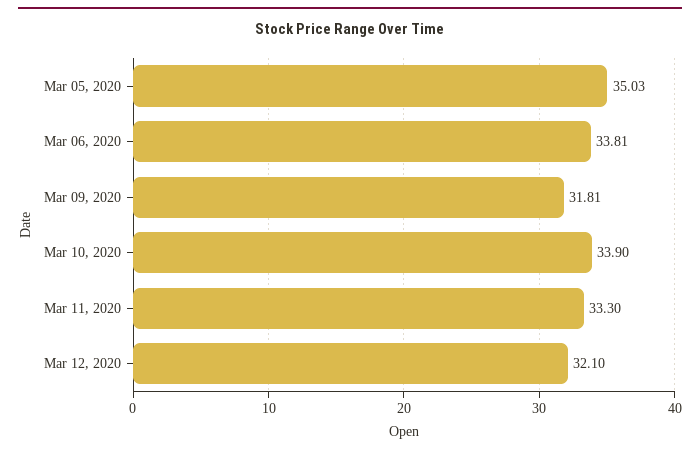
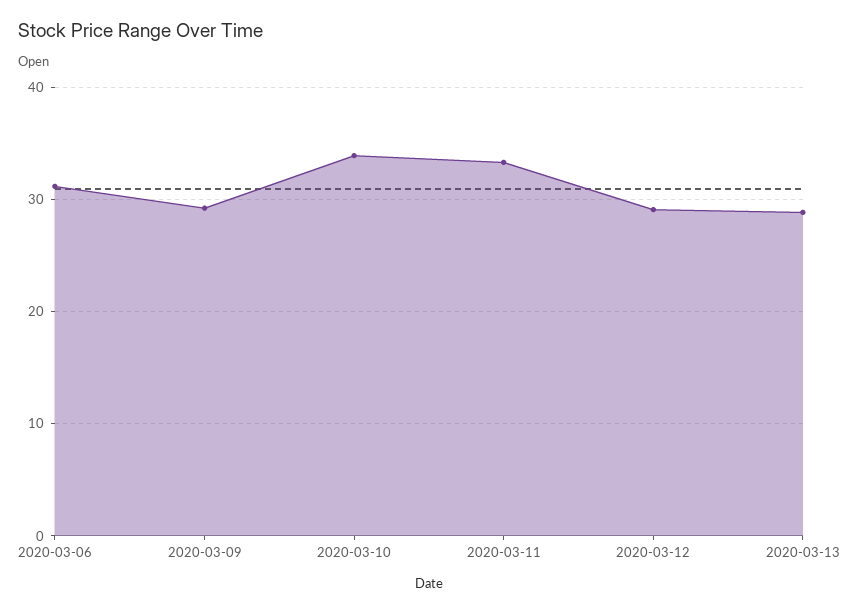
Mar 05, 2020: 35.03 -> none
Mar 06, 2020: 33.81 -> 31
Mar 09, 2020: 31.81 -> 29
Mar 12, 2020: 32.1 -> 29
2020-03-13: none -> 29

